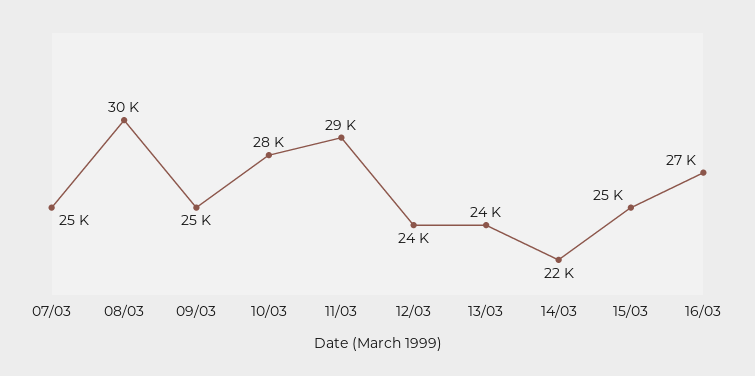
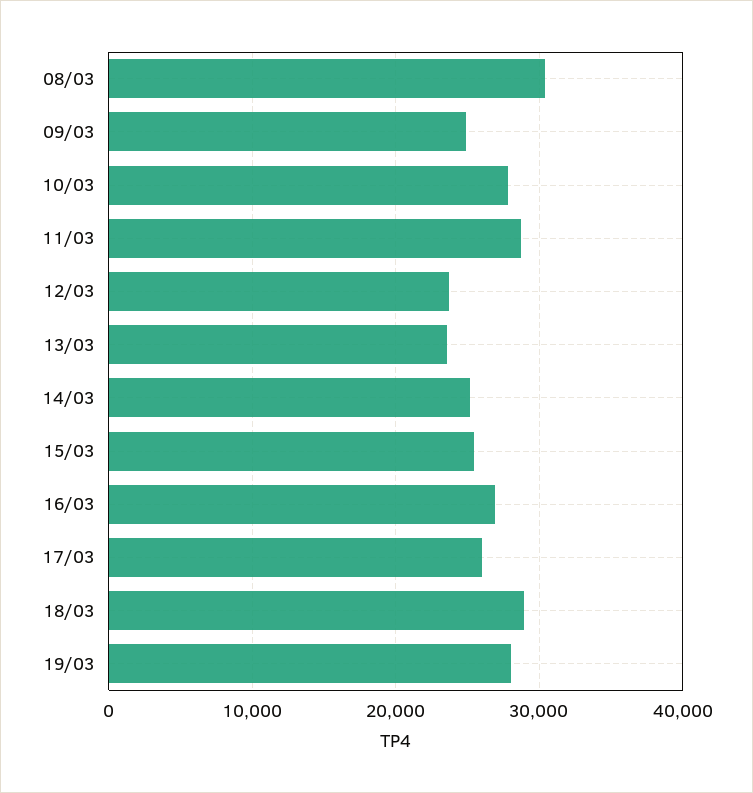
07/03: 25000 -> none
14/03: 22000 -> 25000
17/03: none -> 26000
18/03: none -> 29000
19/03: none -> 28000

